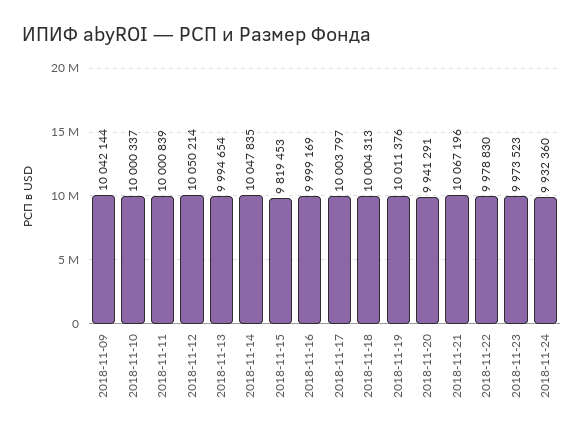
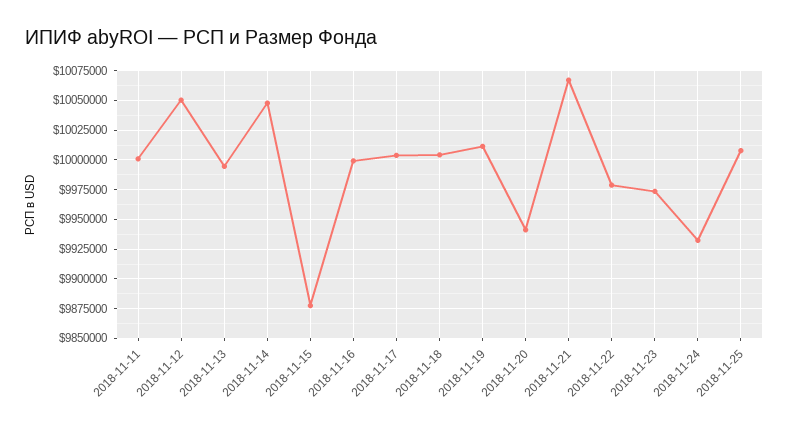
2018-11-09: 10042144 -> none
2018-11-10: 10000337 -> none
2018-11-15: 9819453 -> 9875000
2018-11-25: none -> 10000000

